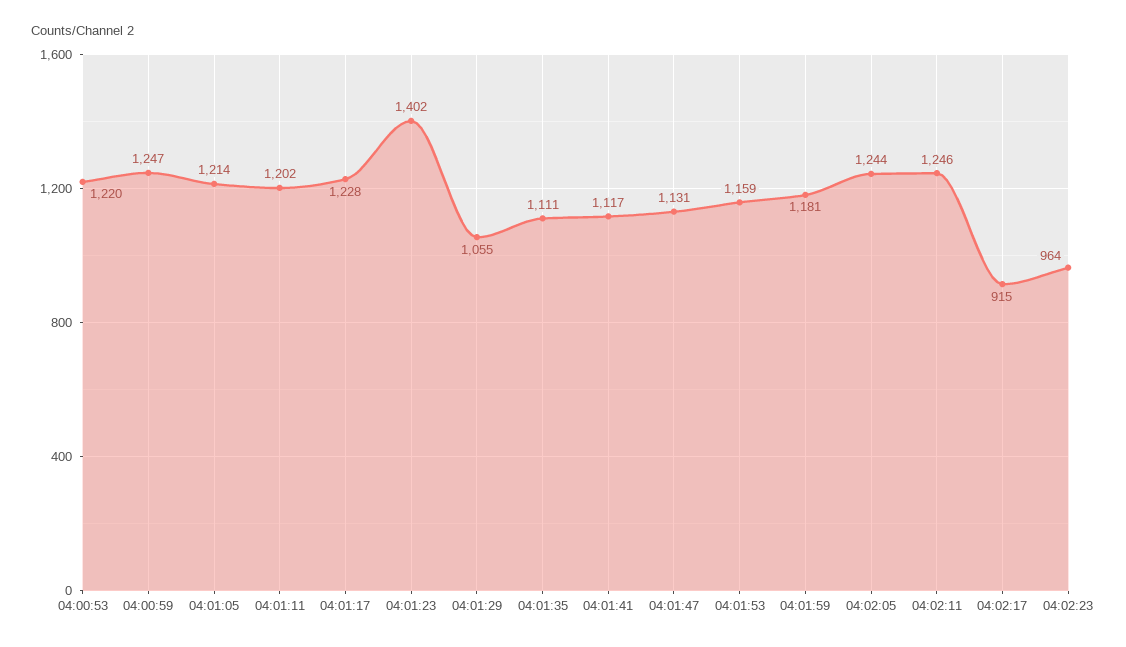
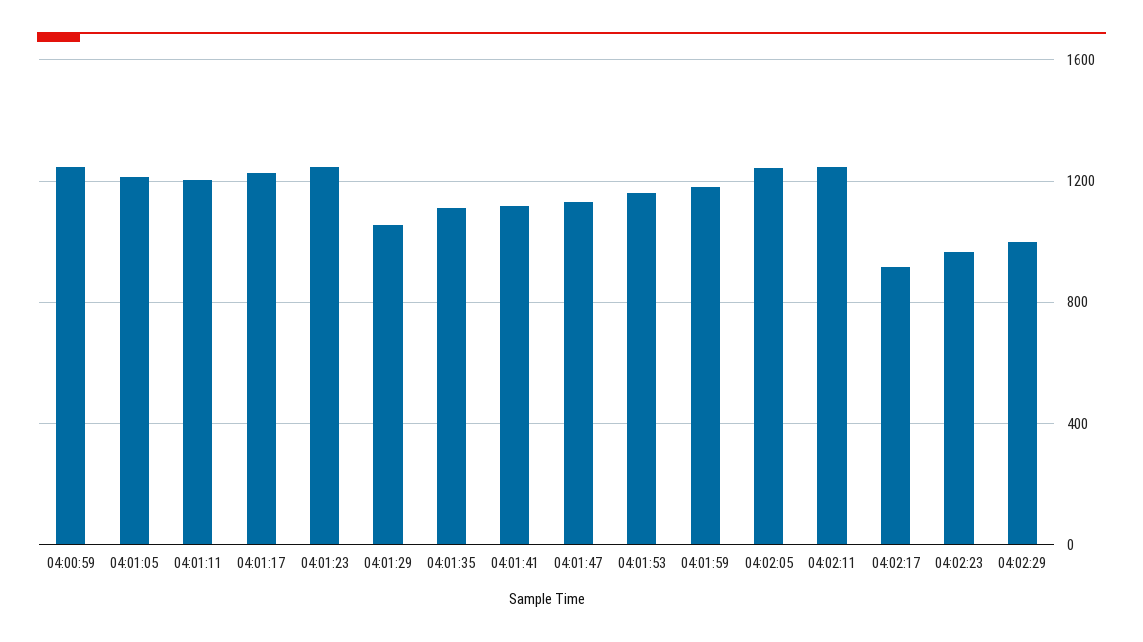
04:00:53: 1220 -> none
04:01:23: 1402 -> 1250
04:02:29: none -> 1000

